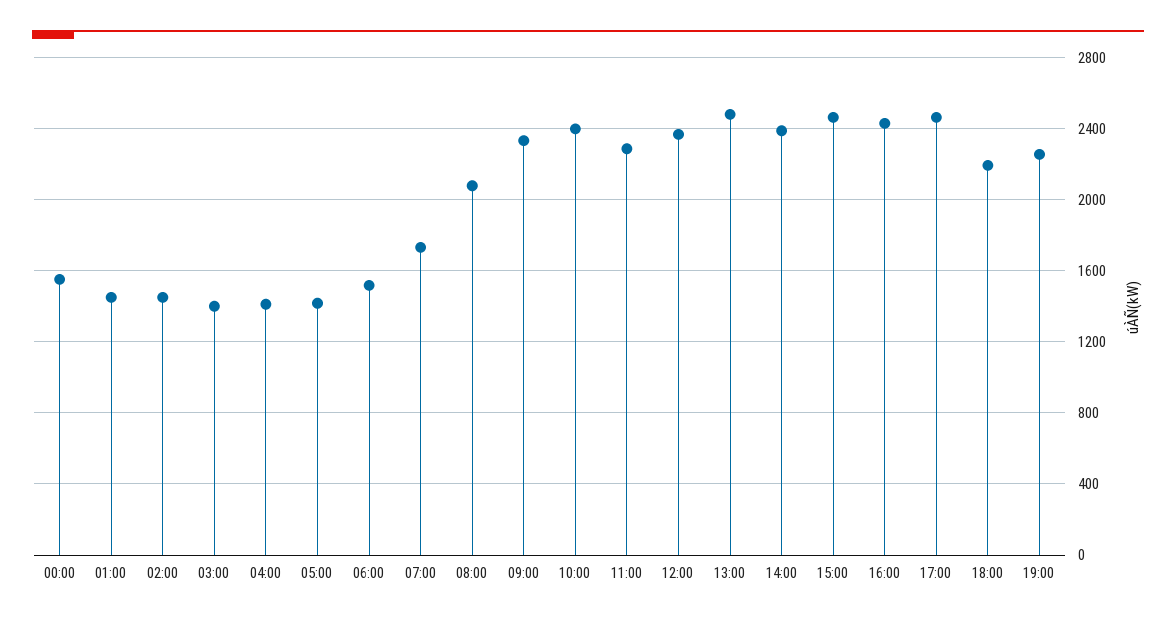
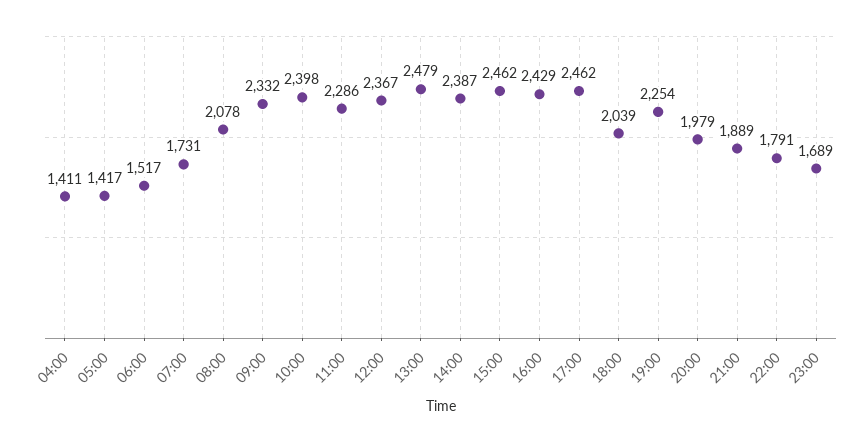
00:00: 1550 -> none
01:00: 1450 -> none
02:00: 1450 -> none
03:00: 1400 -> none
18:00: 2200 -> 2039
20:00: none -> 1979
21:00: none -> 1889
22:00: none -> 1791
23:00: none -> 1689

